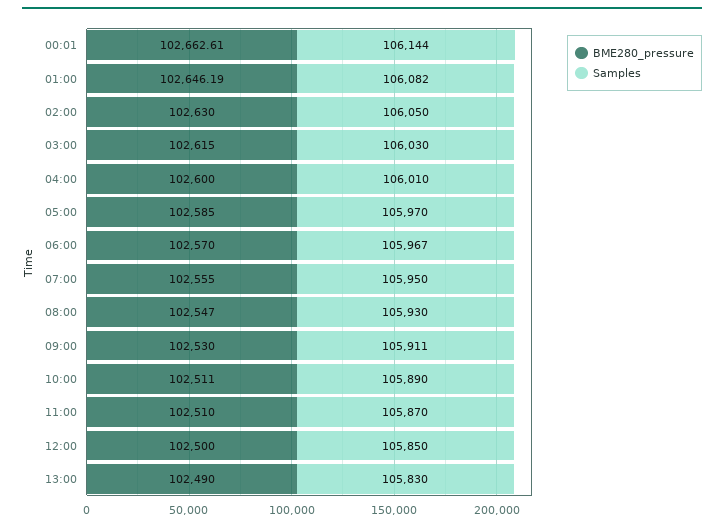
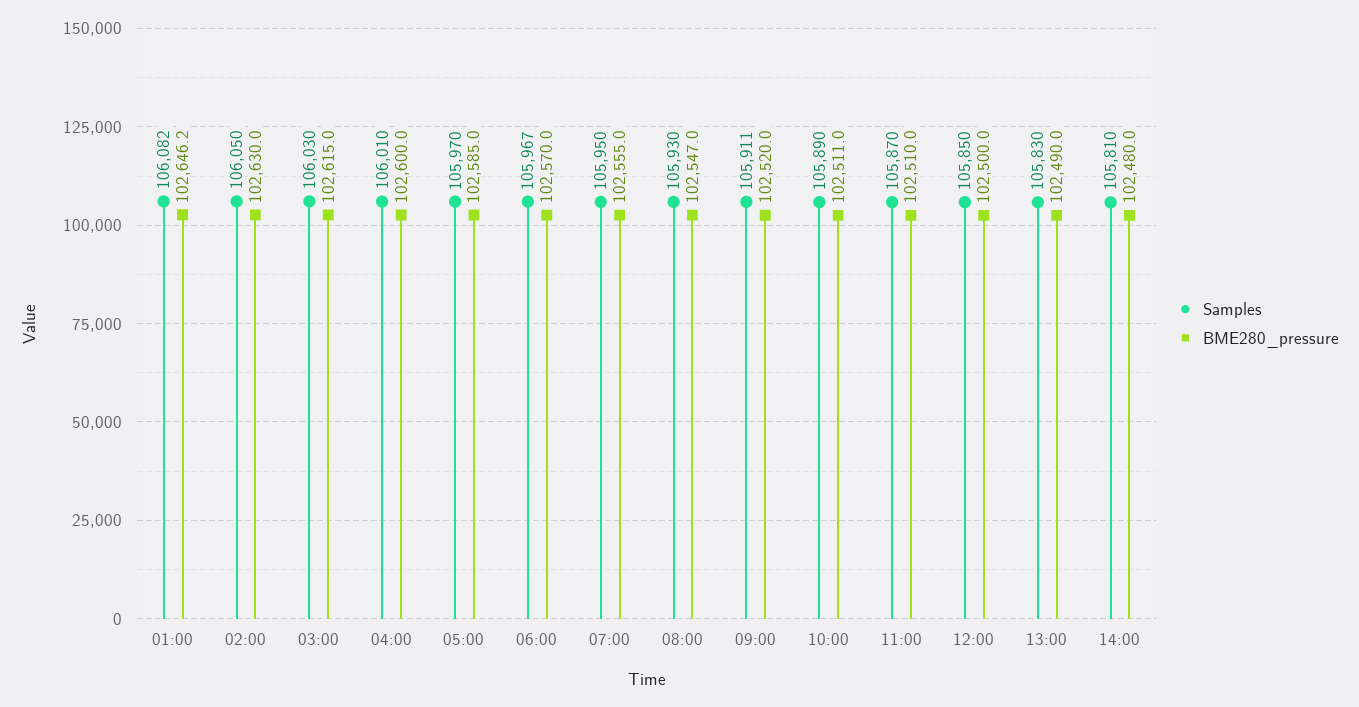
BME280_pressure, 00:01: 102662.61 -> none
Samples, 00:01: 106144 -> none
BME280_pressure, 09:00: 102530 -> 102520
Samples, 14:00: none -> 105810
BME280_pressure, 14:00: none -> 102480

